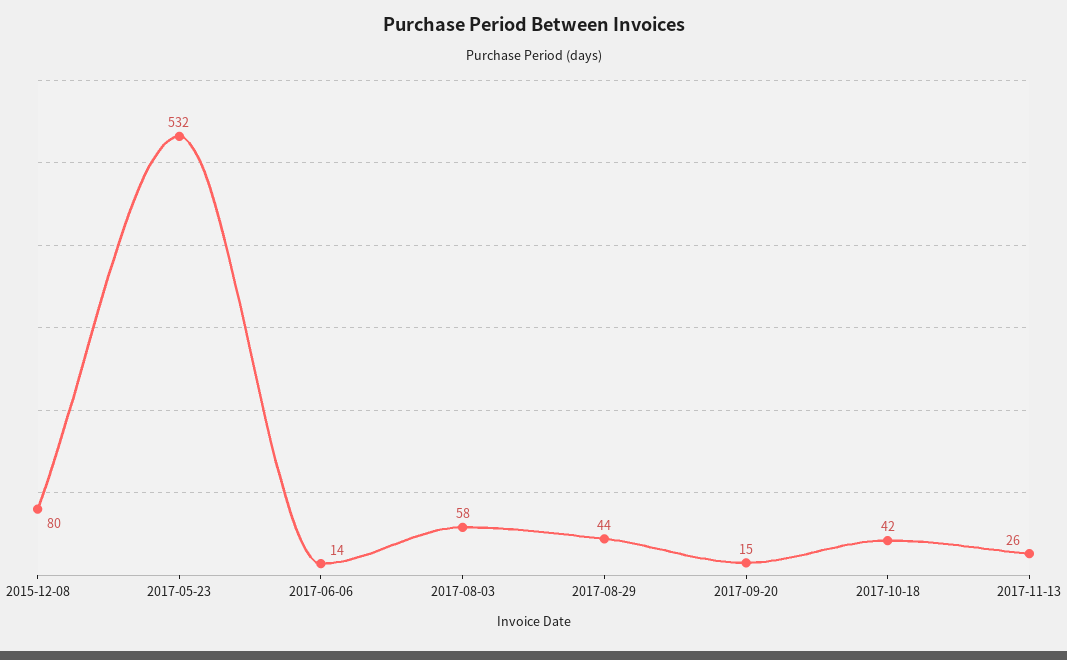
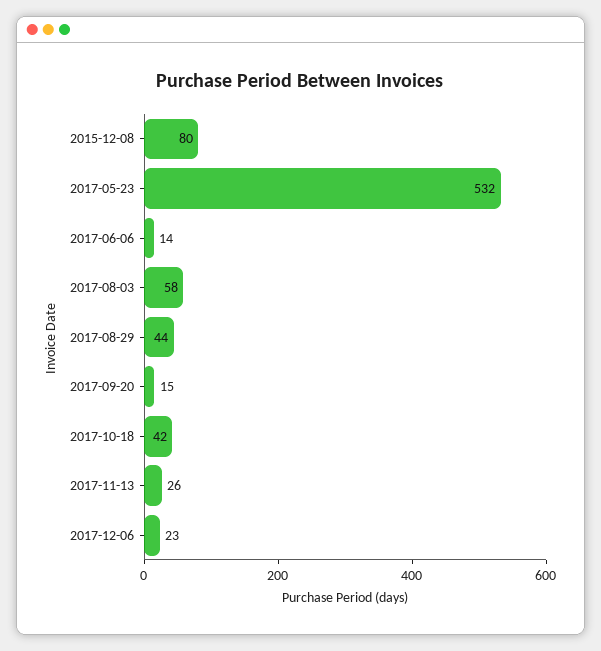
2017-12-06: none -> 23

